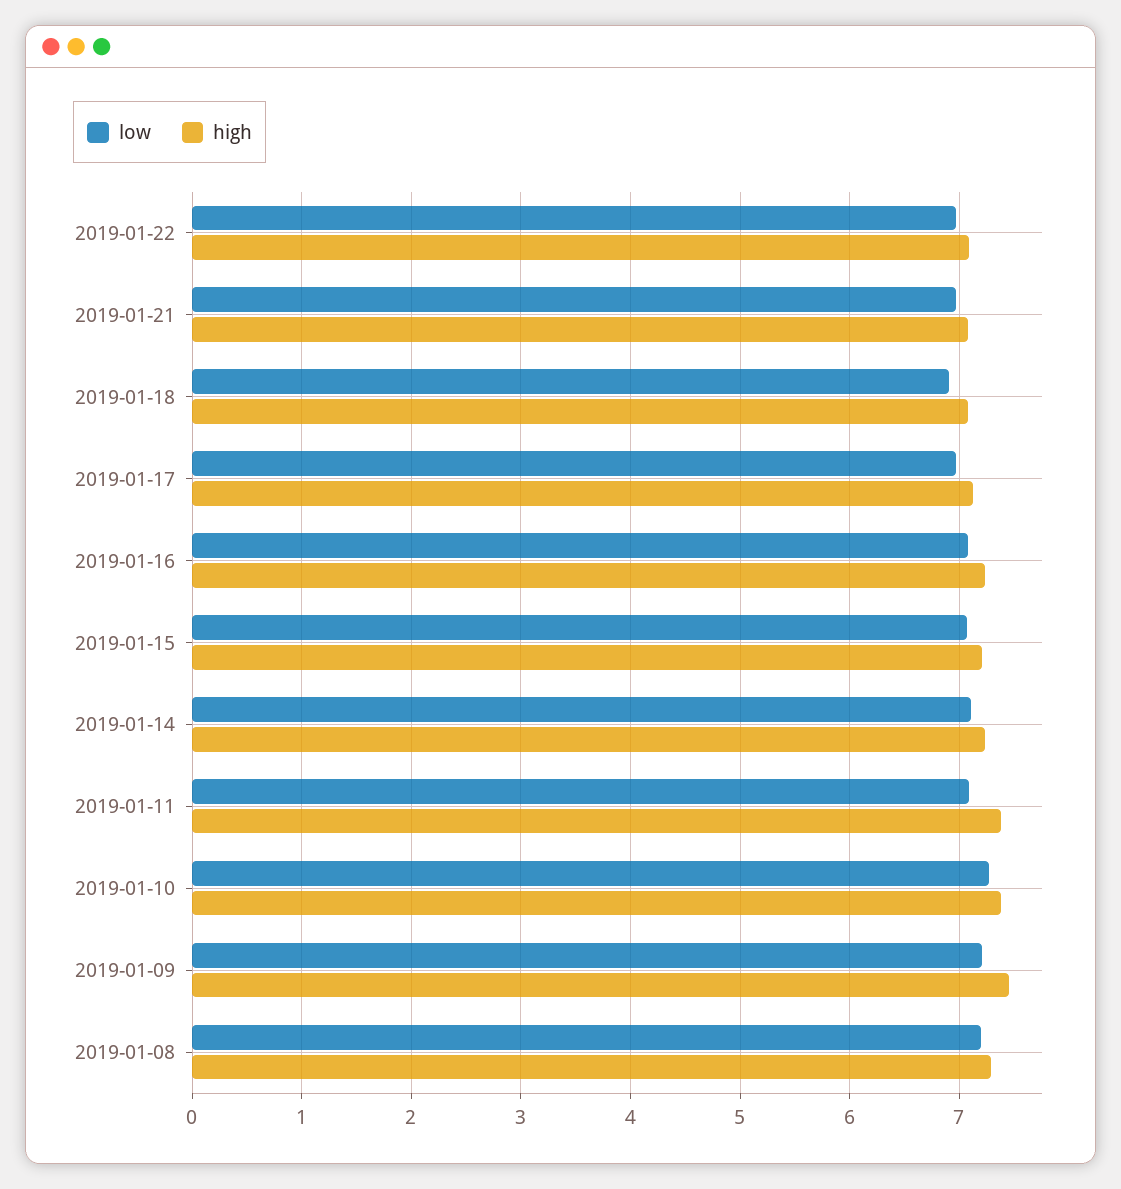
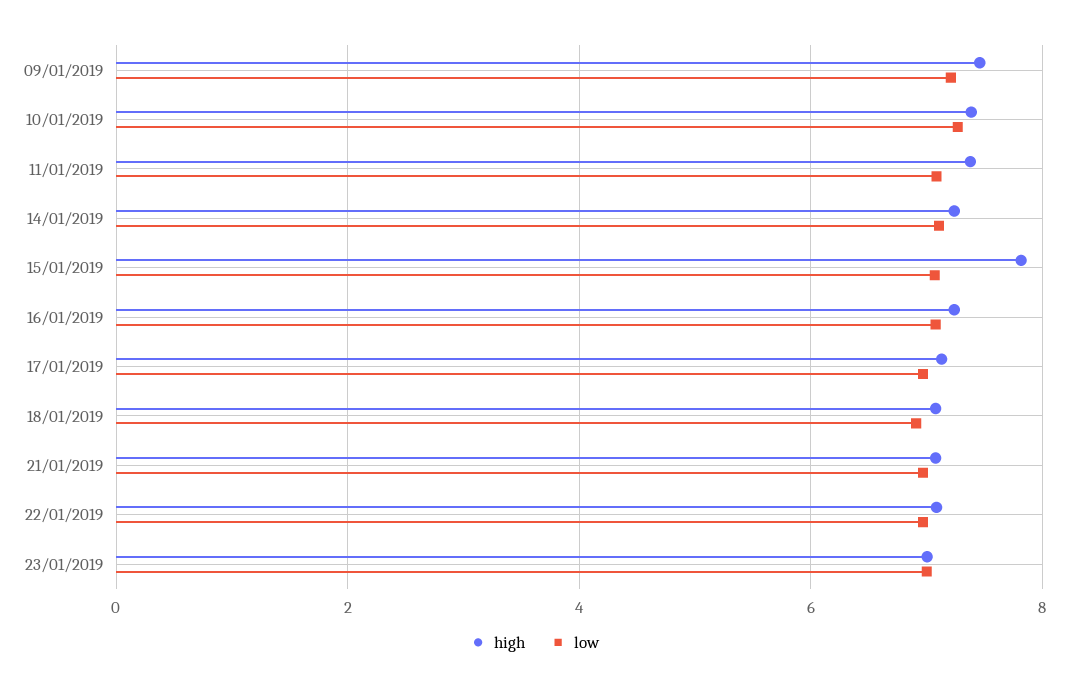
high, 2019-01-15: 7.2 -> 7.8
low, 2019-01-08: 7.2 -> none
high, 2019-01-08: 7.3 -> none
high, 23/01/2019: none -> 7
low, 23/01/2019: none -> 7

